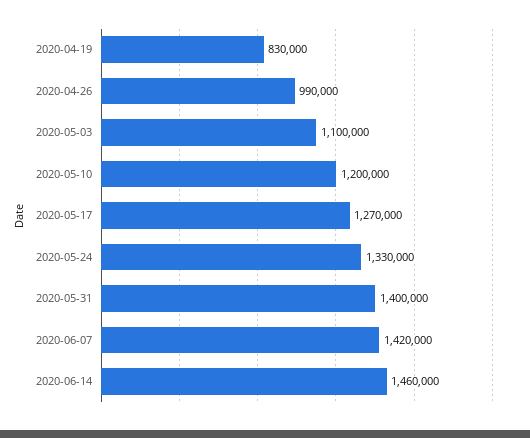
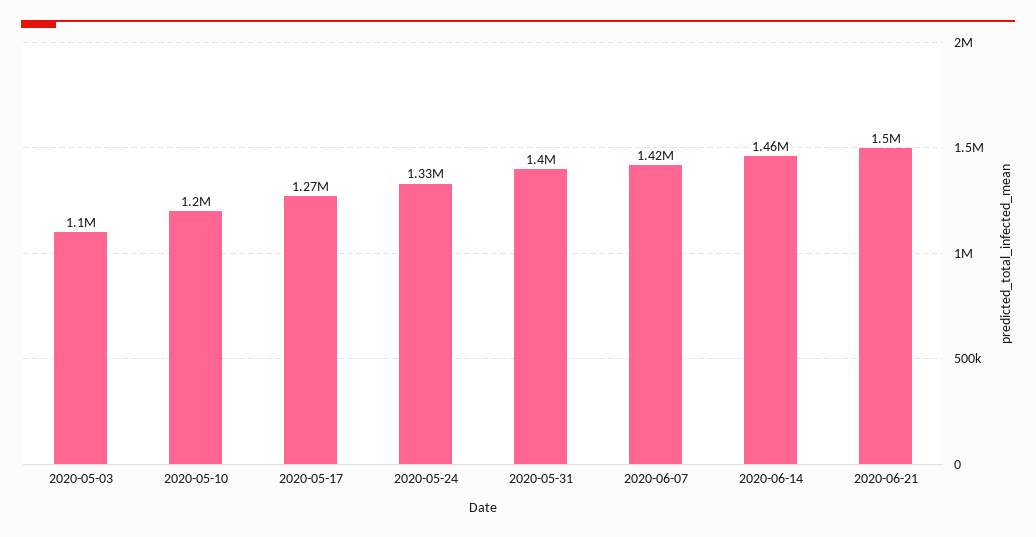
2020-04-19: 830000 -> none
2020-04-26: 990000 -> none
2020-06-21: none -> 1500000

